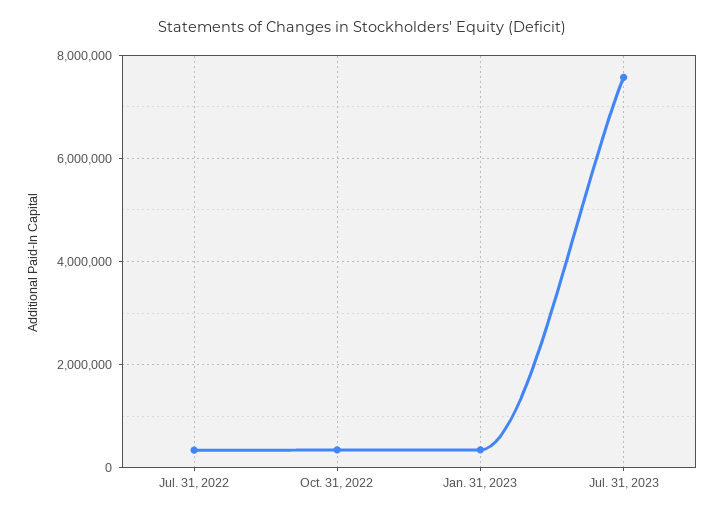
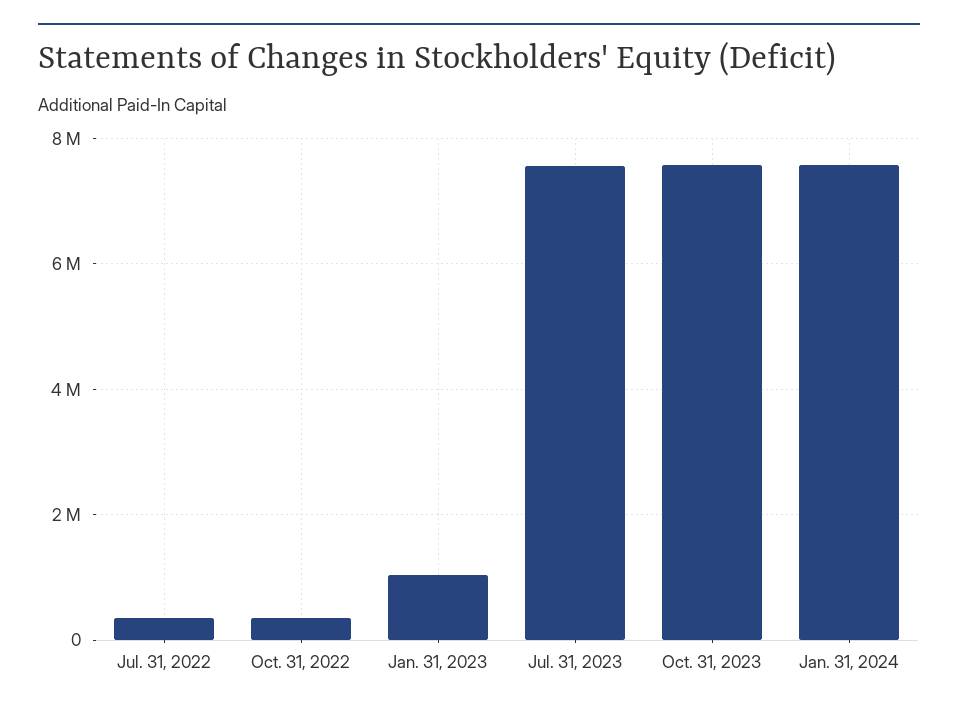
Jan. 31, 2023: 400000 -> 1000000
Oct. 31, 2023: none -> 7600000
Jan. 31, 2024: none -> 7600000

